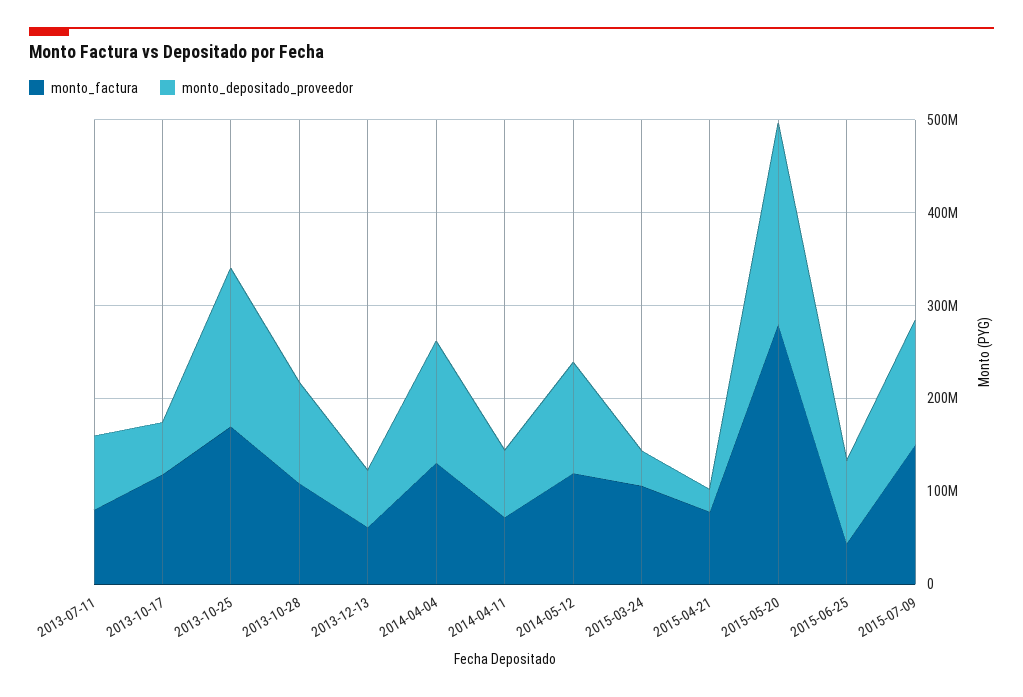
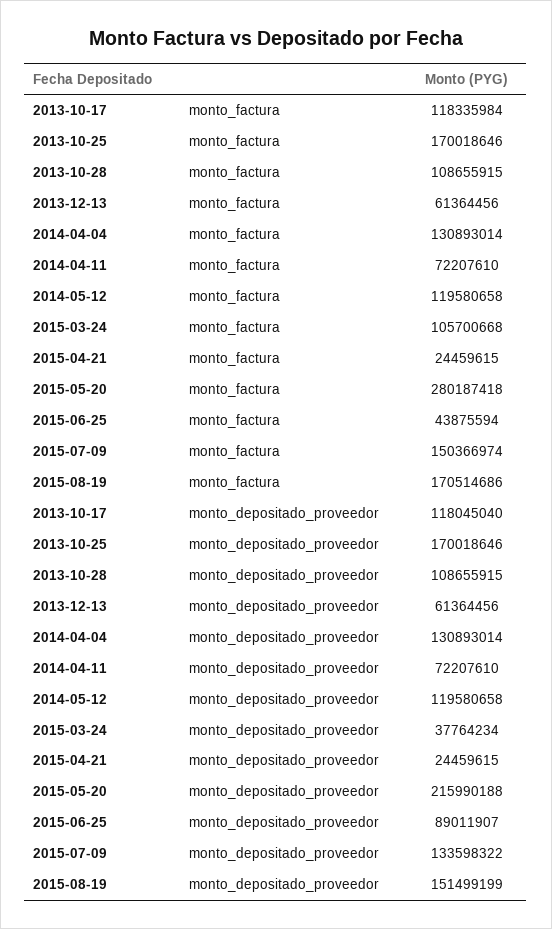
monto_factura, 2013-07-11: 80000000 -> none
monto_depositado_proveedor, 2013-07-11: 80000000 -> none
monto_depositado_proveedor, 2013-10-17: 60000000 -> 118045040
monto_factura, 2015-04-21: 80000000 -> 24459615
monto_factura, 2015-08-19: none -> 170514686
monto_depositado_proveedor, 2015-08-19: none -> 151499199

